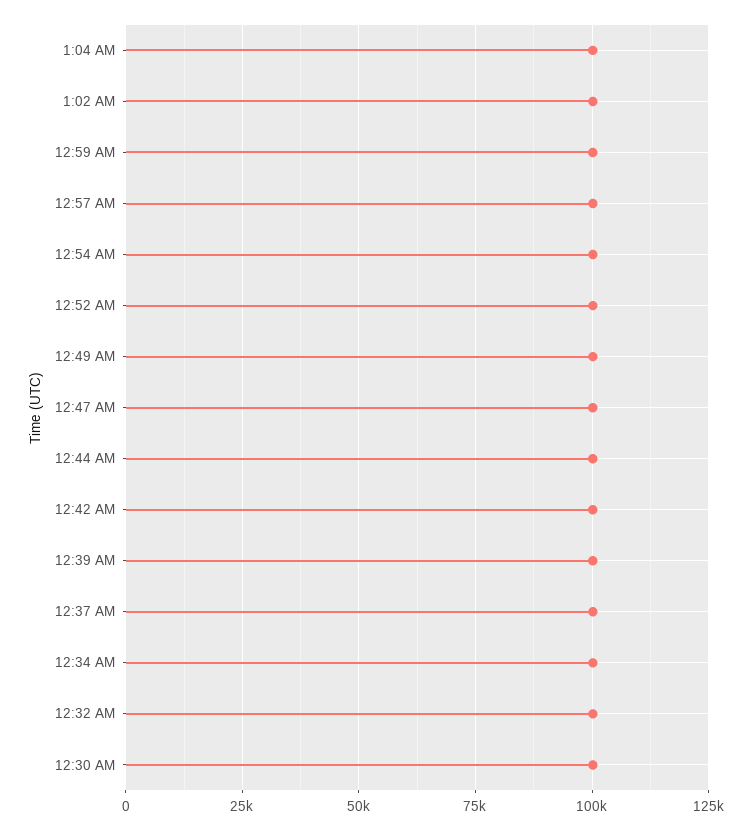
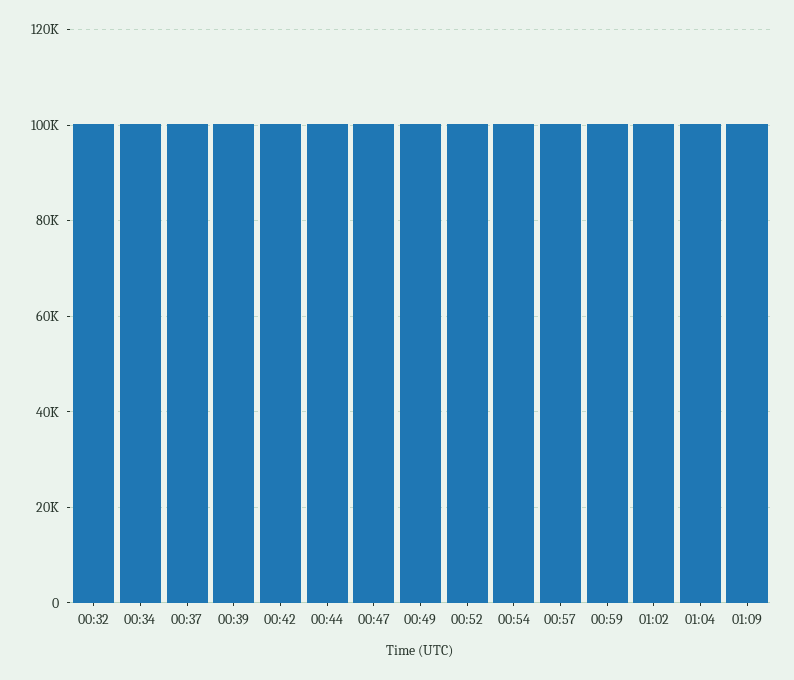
12:30 AM: 100000 -> none
01:09: none -> 100000

